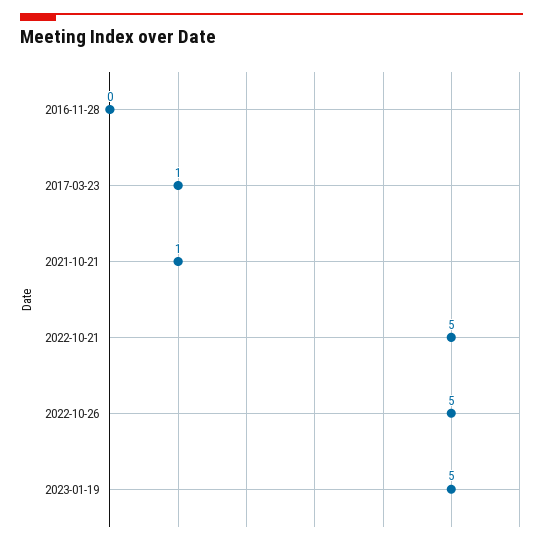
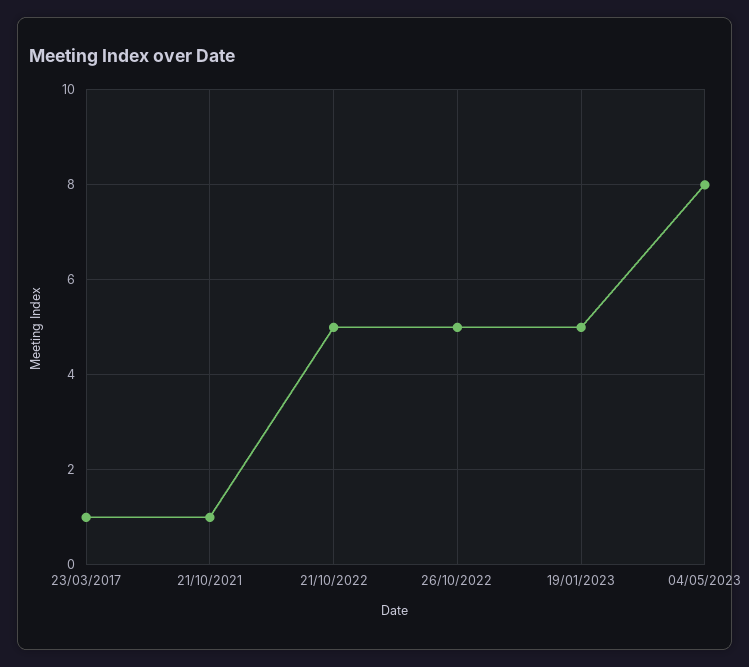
2016-11-28: 0 -> none
04/05/2023: none -> 8

